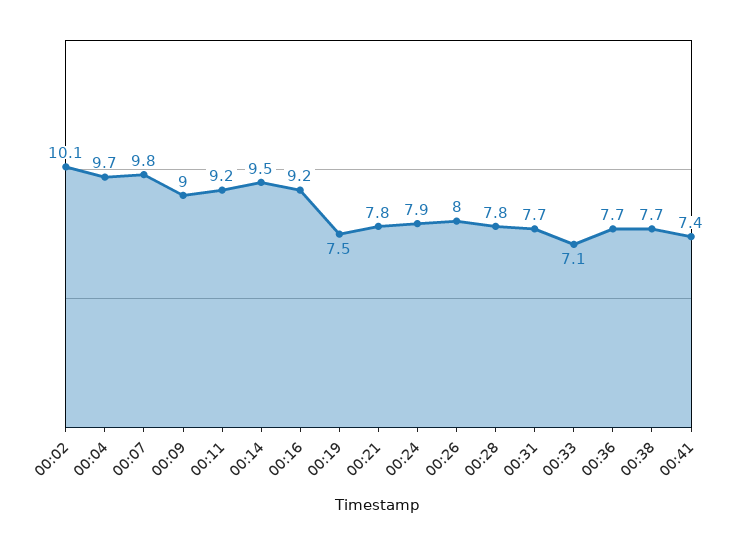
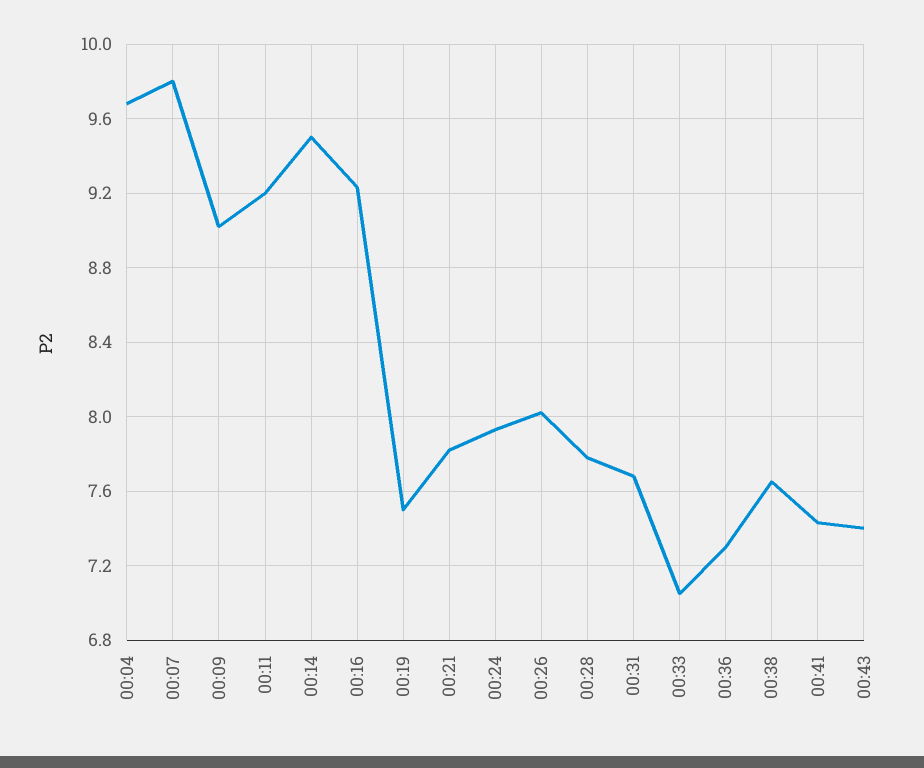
00:02: 10.1 -> none
00:36: 7.7 -> 7.3
00:43: none -> 7.4

